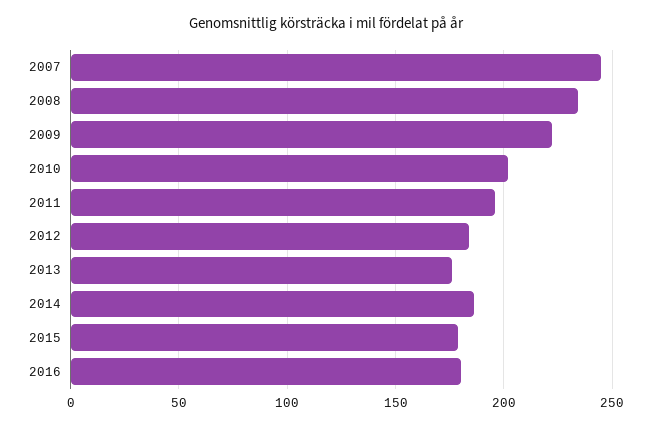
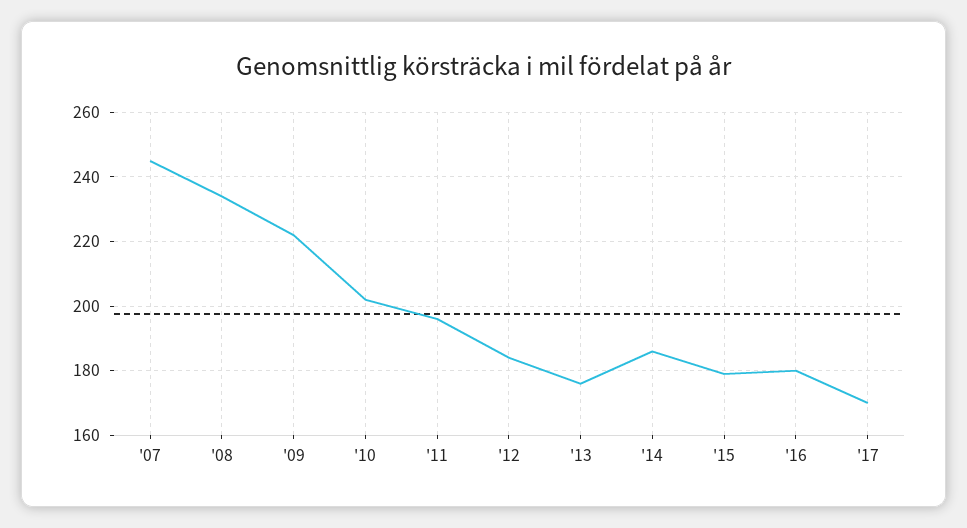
'17: none -> 170

